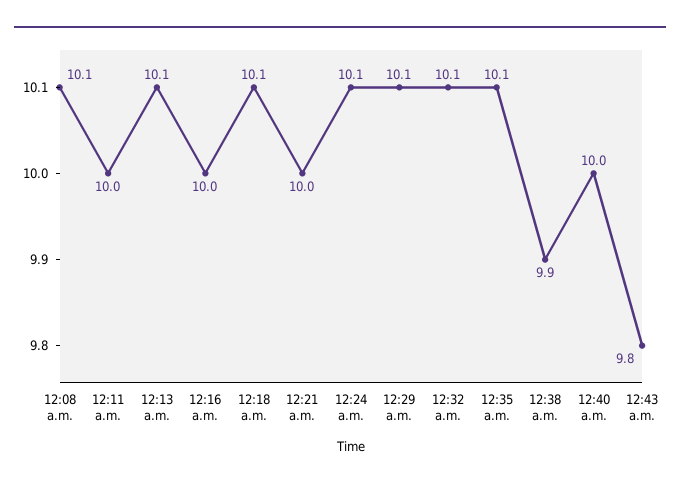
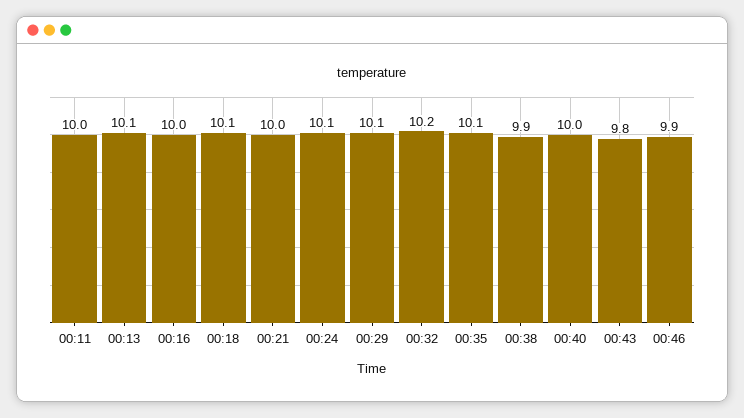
12:08 a.m.: 10.1 -> none
12:32 a.m.: 10.1 -> 10.2
00:46: none -> 9.9

